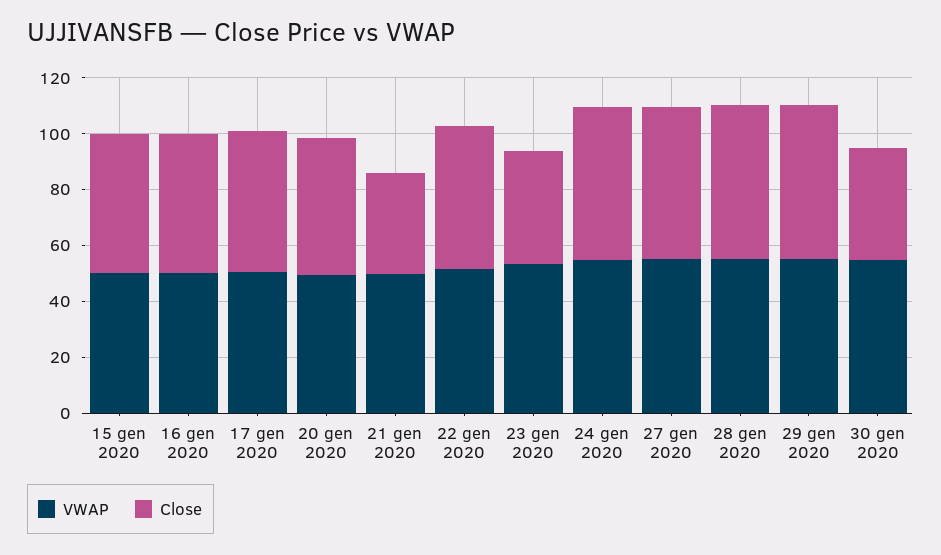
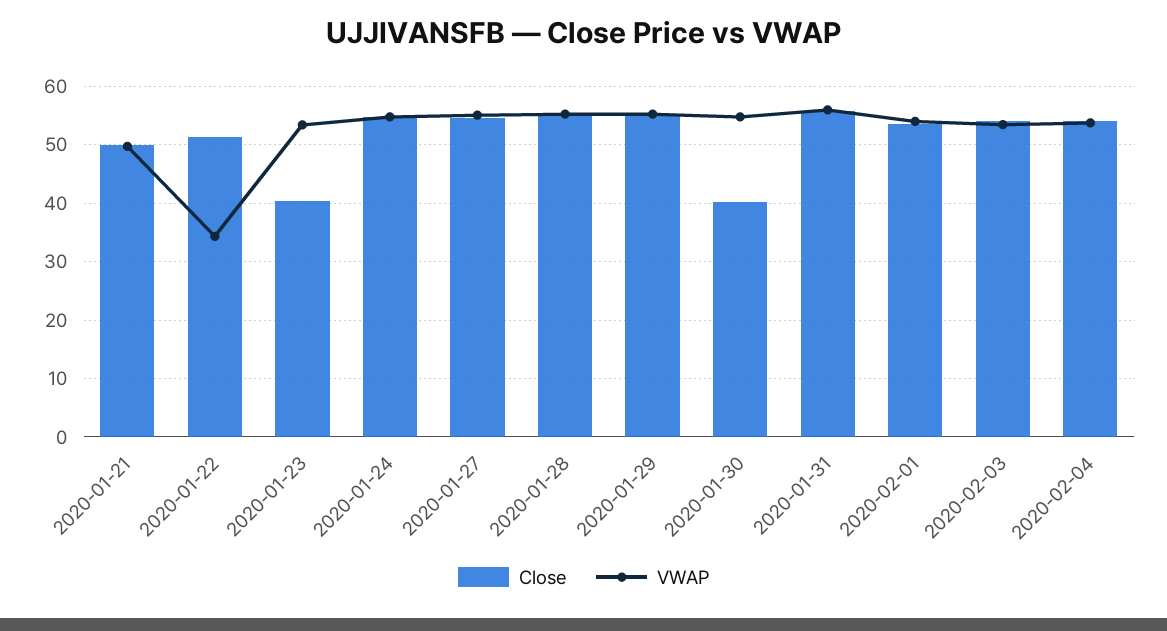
VWAP, 15 gen 2020: 50 -> none
Close, 15 gen 2020: 50 -> none
VWAP, 16 gen 2020: 50 -> none
Close, 16 gen 2020: 50 -> none
VWAP, 17 gen 2020: 50 -> none
Close, 17 gen 2020: 50 -> none
VWAP, 20 gen 2020: 50 -> none
Close, 20 gen 2020: 50 -> none
Close, 21 gen 2020: 35 -> 50
VWAP, 22 gen 2020: 50 -> 34
Close, 2020-01-31: none -> 56
VWAP, 2020-01-31: none -> 56
Close, 2020-02-01: none -> 54
VWAP, 2020-02-01: none -> 54
Close, 2020-02-03: none -> 54
VWAP, 2020-02-03: none -> 54
Close, 2020-02-04: none -> 54
VWAP, 2020-02-04: none -> 54

